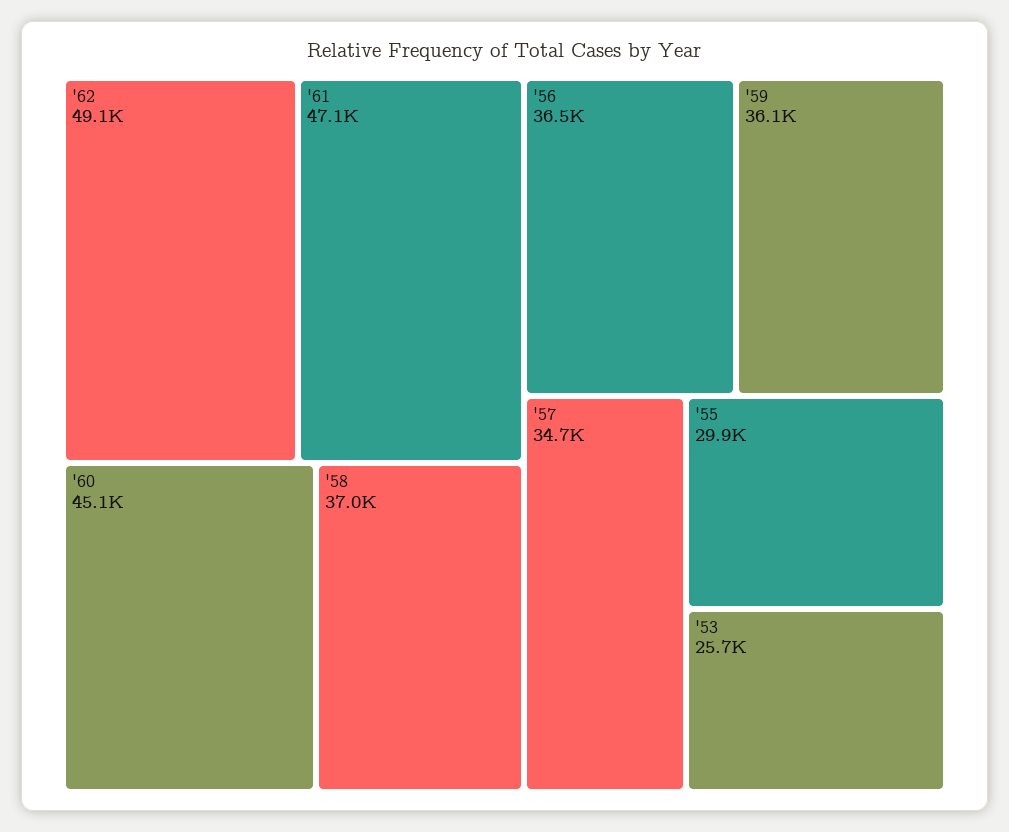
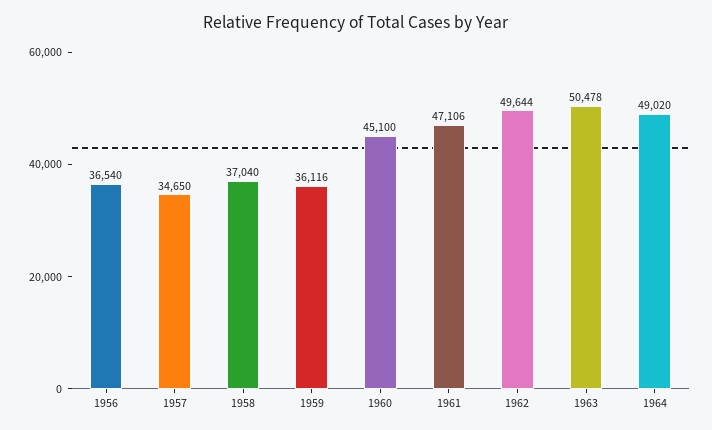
'62: 49100 -> 49644
'55: 29900 -> none
'53: 25700 -> none
1963: none -> 50478
1964: none -> 49020

